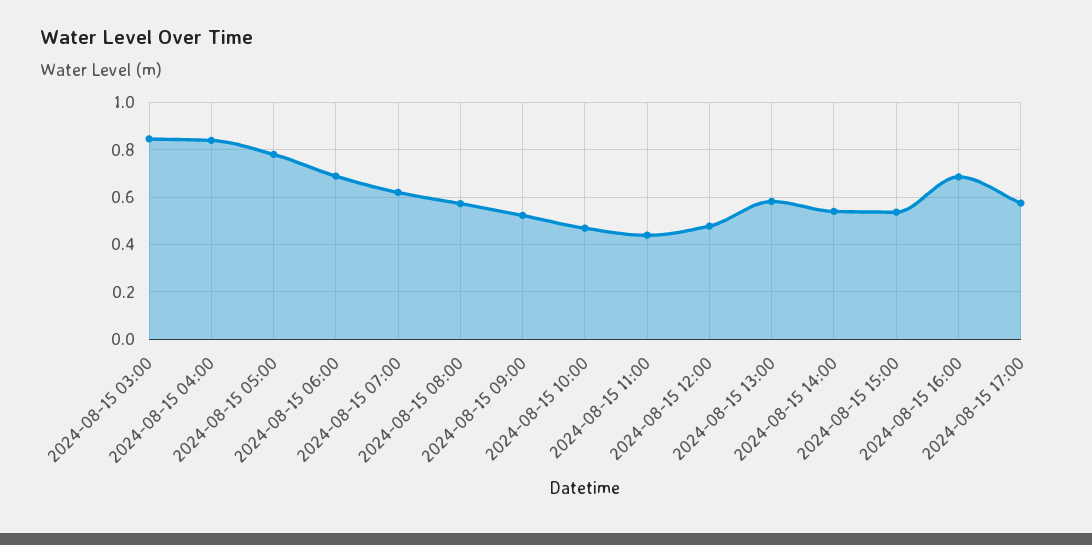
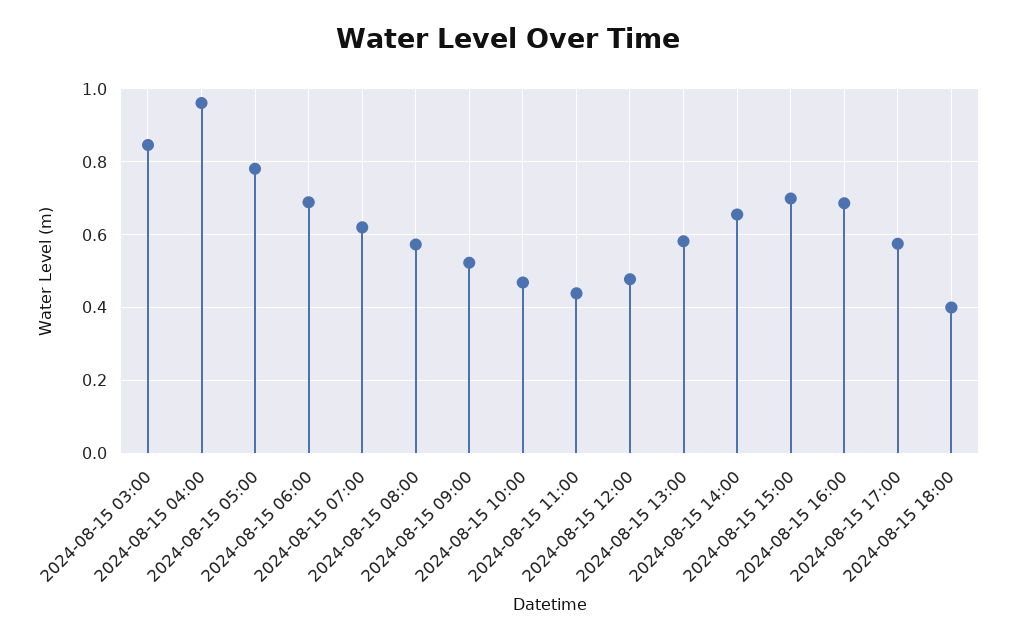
2024-08-15 04:00: 0.85 -> 0.96
2024-08-15 14:00: 0.55 -> 0.66
2024-08-15 15:00: 0.55 -> 0.7
2024-08-15 18:00: none -> 0.4

